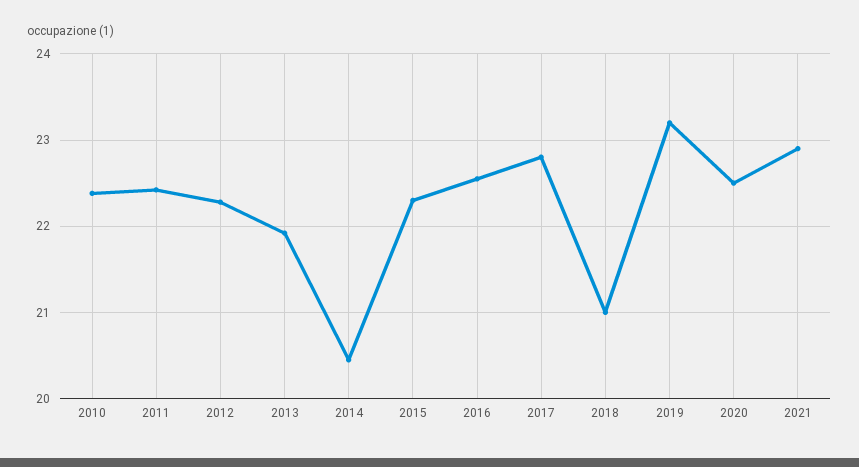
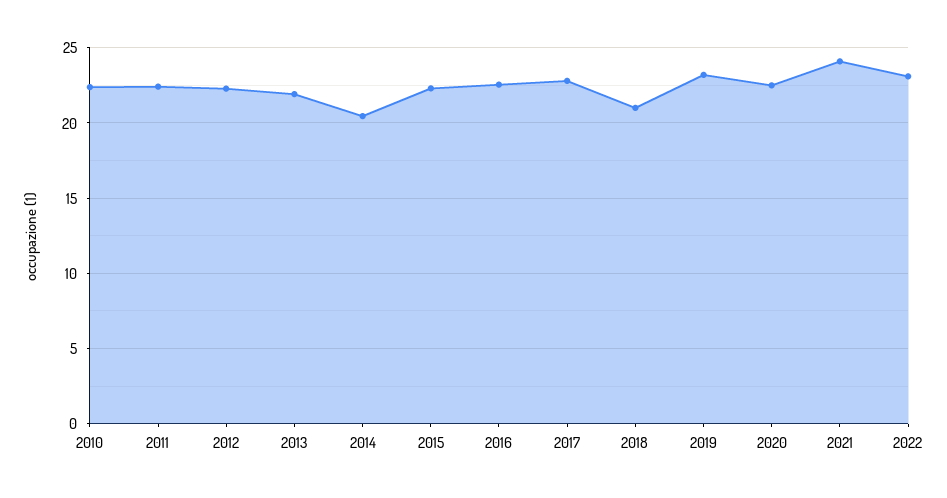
2021: 22.9 -> 24
2022: none -> 23

